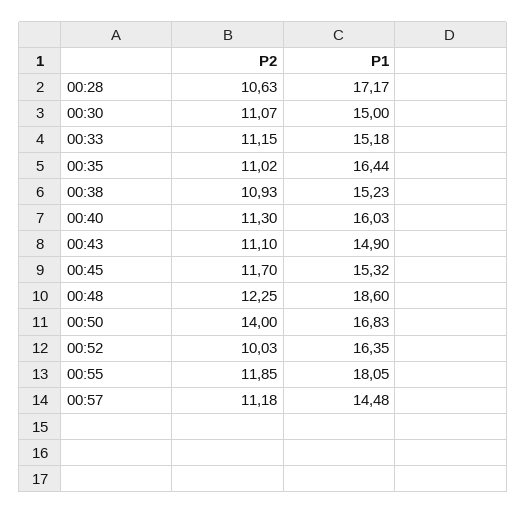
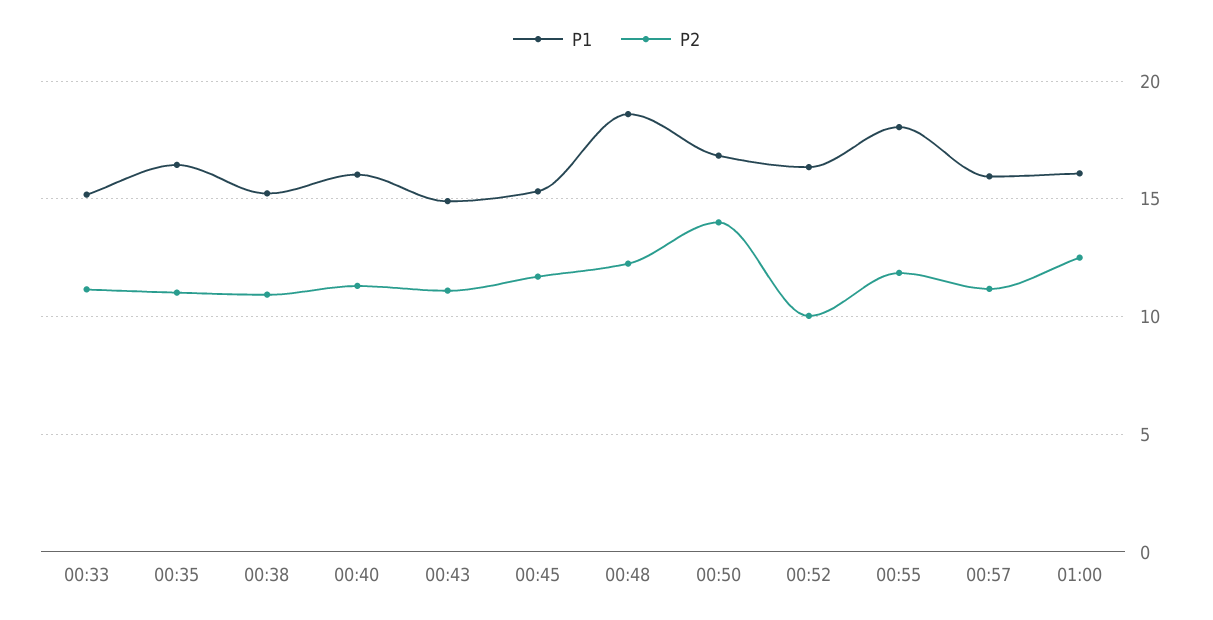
P2, 00:28: 10.63 -> none
P1, 00:28: 17.17 -> none
P2, 00:30: 11.07 -> none
P1, 00:30: 15 -> none
P1, 00:57: 14.48 -> 16
P1, 01:00: none -> 16
P2, 01:00: none -> 12.5

